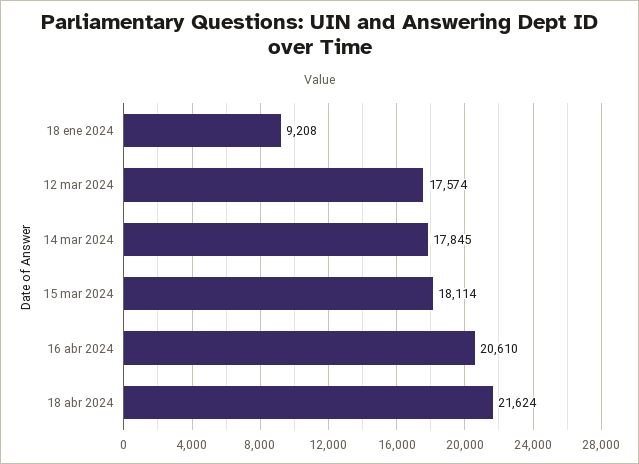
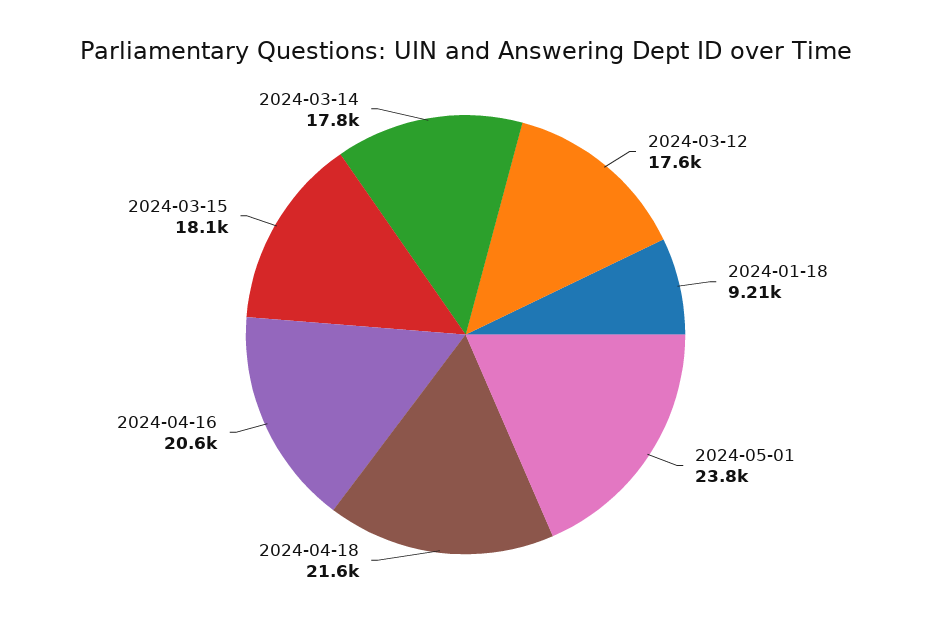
2024-05-01: none -> 23800

